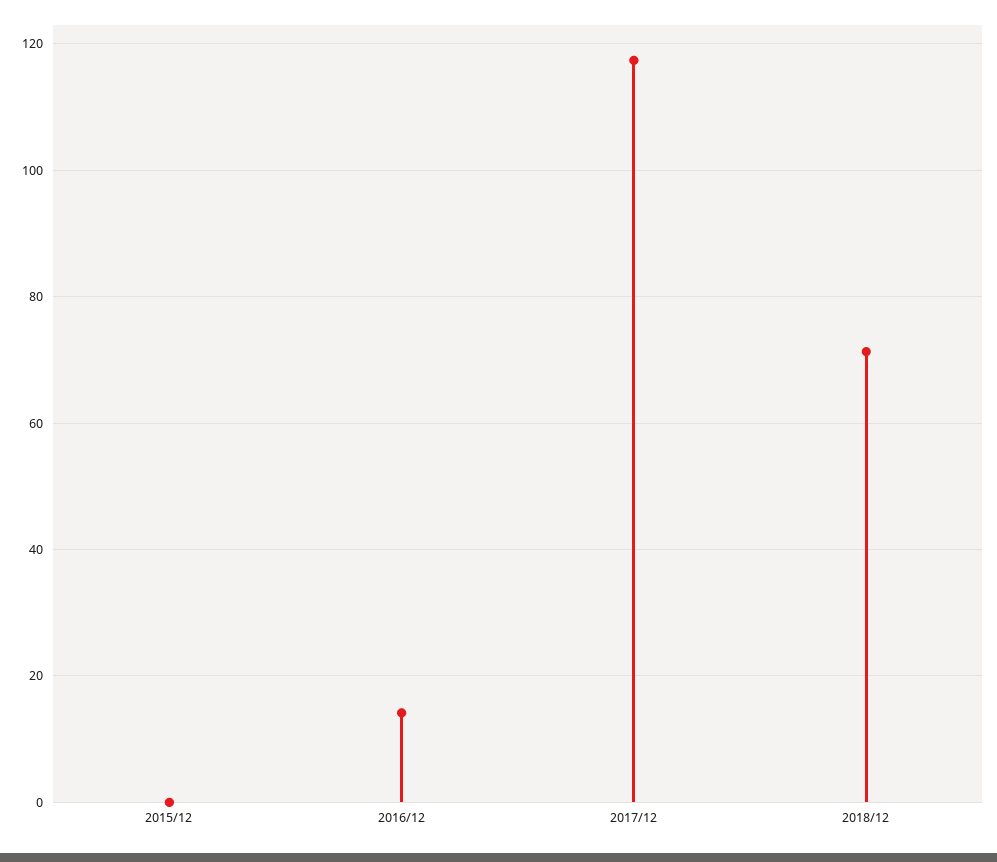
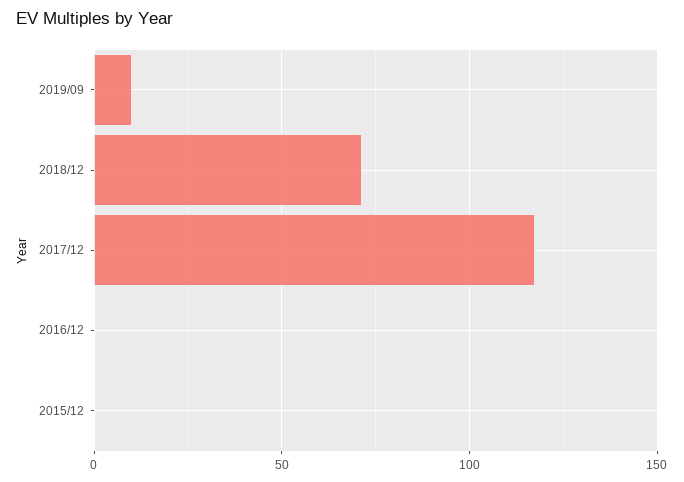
2016/12: 14 -> 0
2019/09: none -> 10

